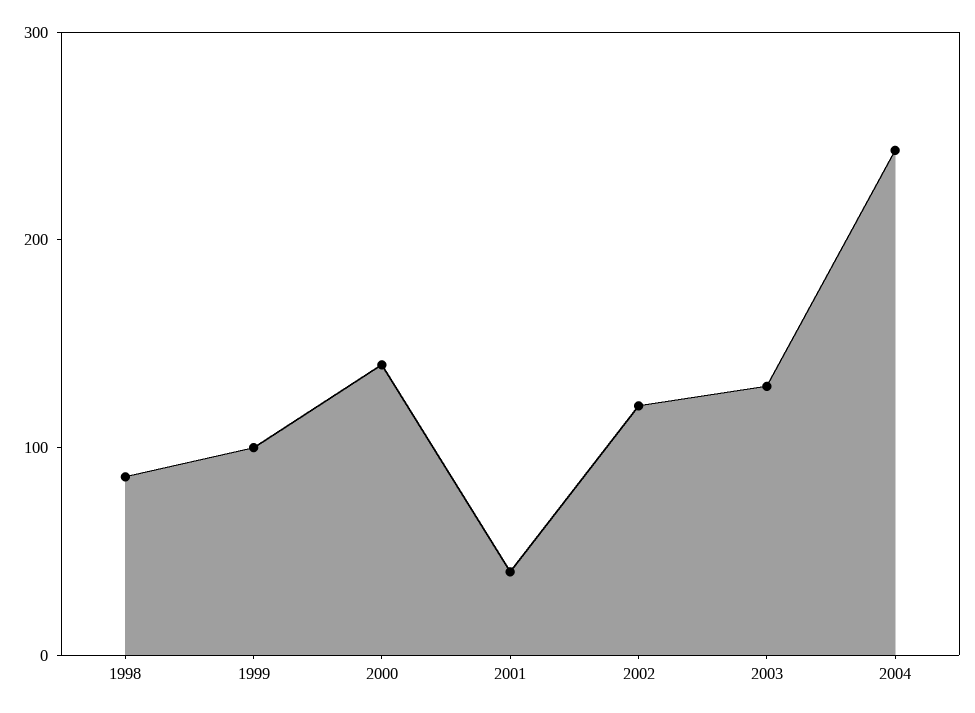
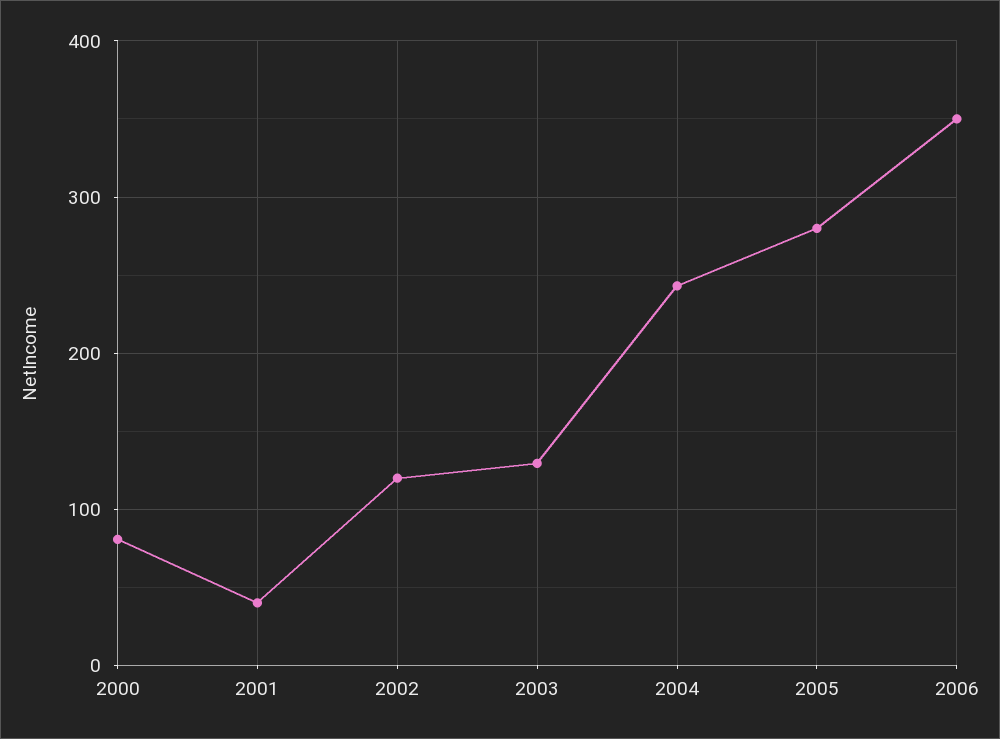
1998: 80 -> none
1999: 100 -> none
2000: 140 -> 80
2005: none -> 280
2006: none -> 350

